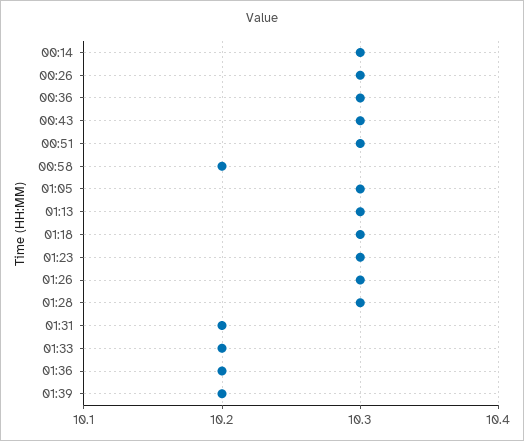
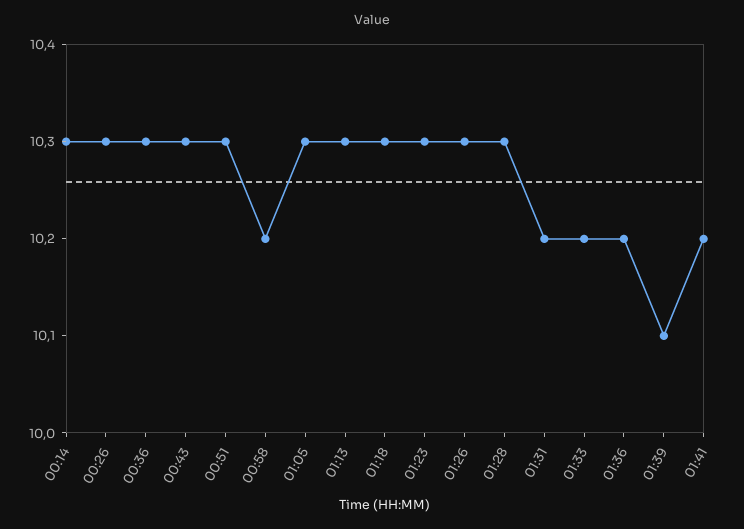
01:39: 10.2 -> 10.1
01:41: none -> 10.2

